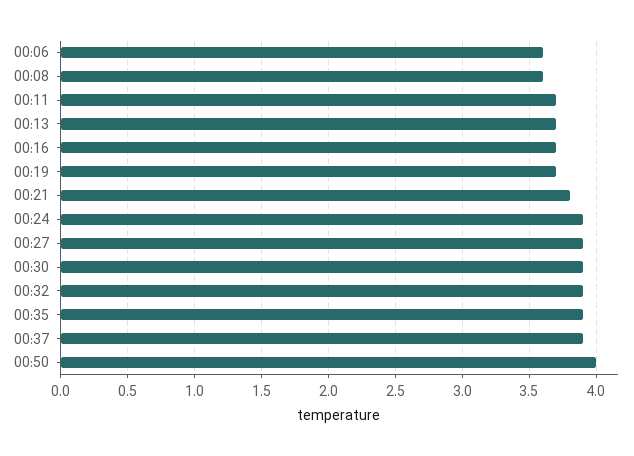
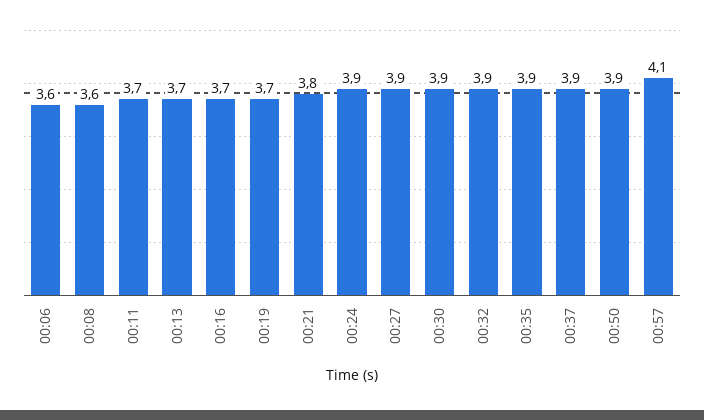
00:50: 4 -> 3.9
00:57: none -> 4.1

